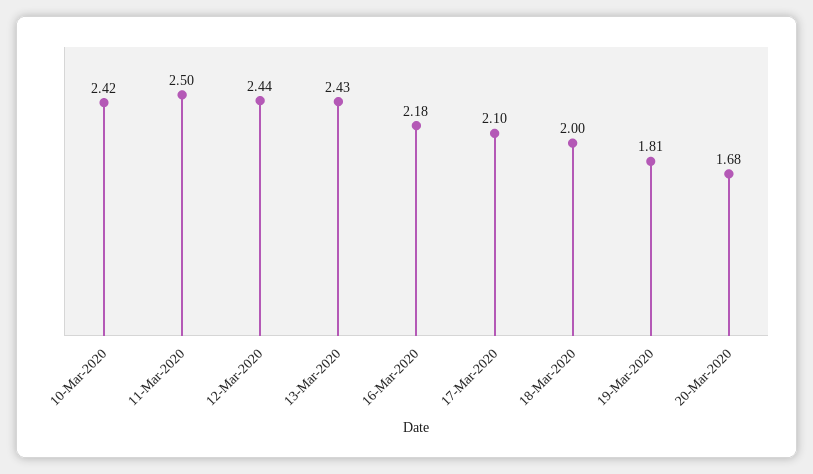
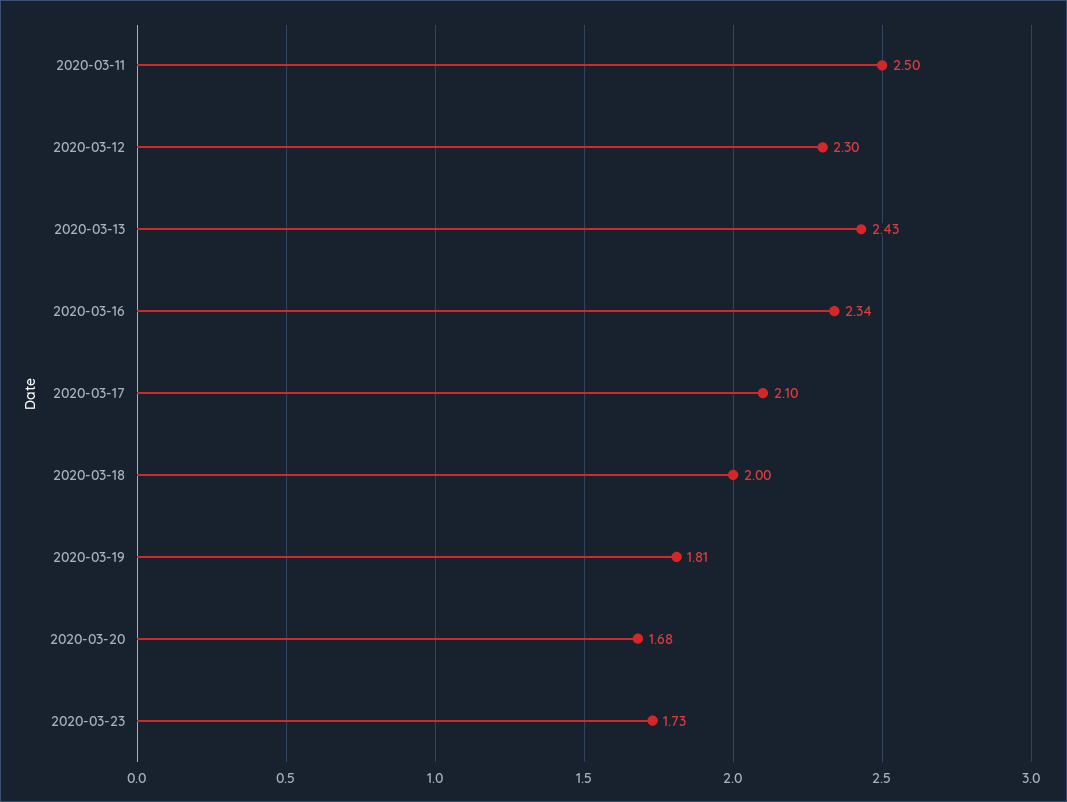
10-Mar-2020: 2.42 -> none
12-Mar-2020: 2.44 -> 2.3
16-Mar-2020: 2.18 -> 2.34
2020-03-23: none -> 1.73

